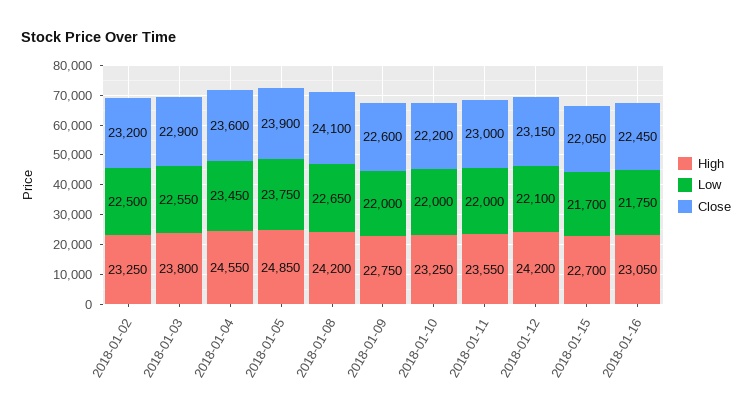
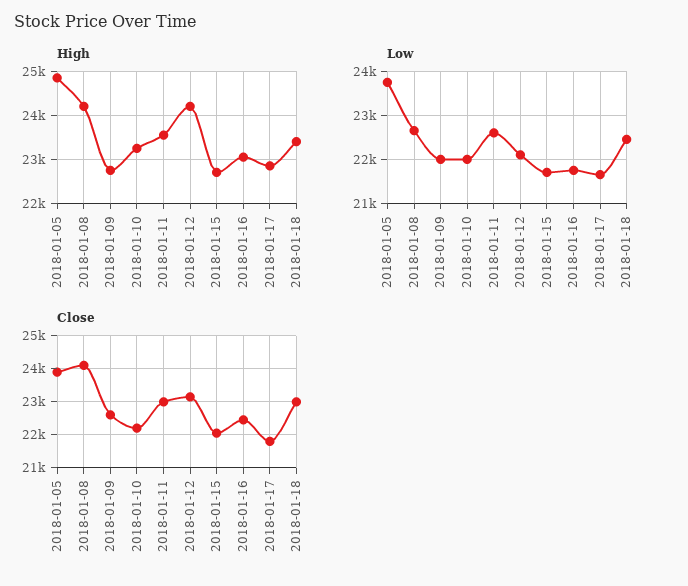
High, 2018-01-02: 23250 -> none
Low, 2018-01-02: 22500 -> none
Close, 2018-01-02: 23200 -> none
High, 2018-01-03: 23800 -> none
Low, 2018-01-03: 22550 -> none
Close, 2018-01-03: 22900 -> none
High, 2018-01-04: 24550 -> none
Low, 2018-01-04: 23450 -> none
Close, 2018-01-04: 23600 -> none
Low, 2018-01-11: 22000 -> 22600
High, 2018-01-17: none -> 22800
High, 2018-01-18: none -> 23400
Low, 2018-01-17: none -> 21600
Low, 2018-01-18: none -> 22400
Close, 2018-01-17: none -> 21800
Close, 2018-01-18: none -> 23000

